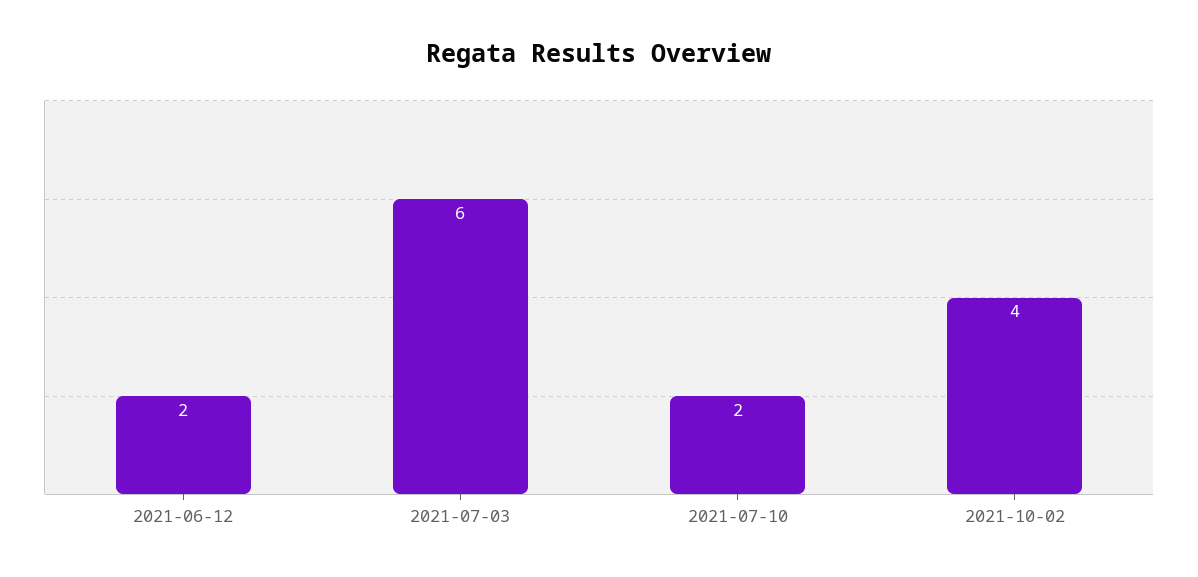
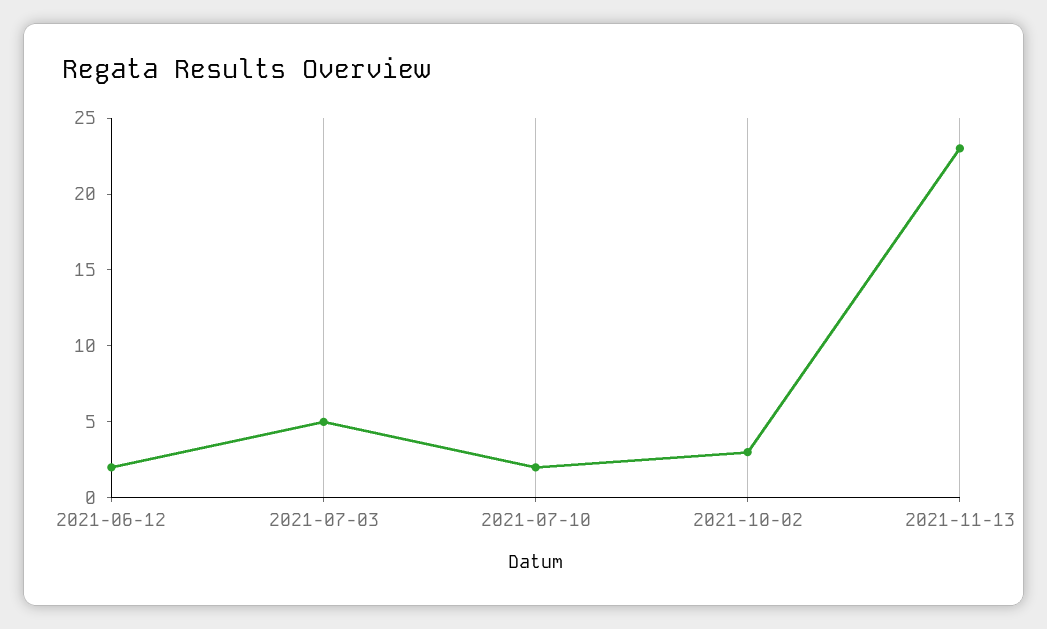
2021-07-03: 6 -> 5
2021-10-02: 4 -> 3
2021-11-13: none -> 23

